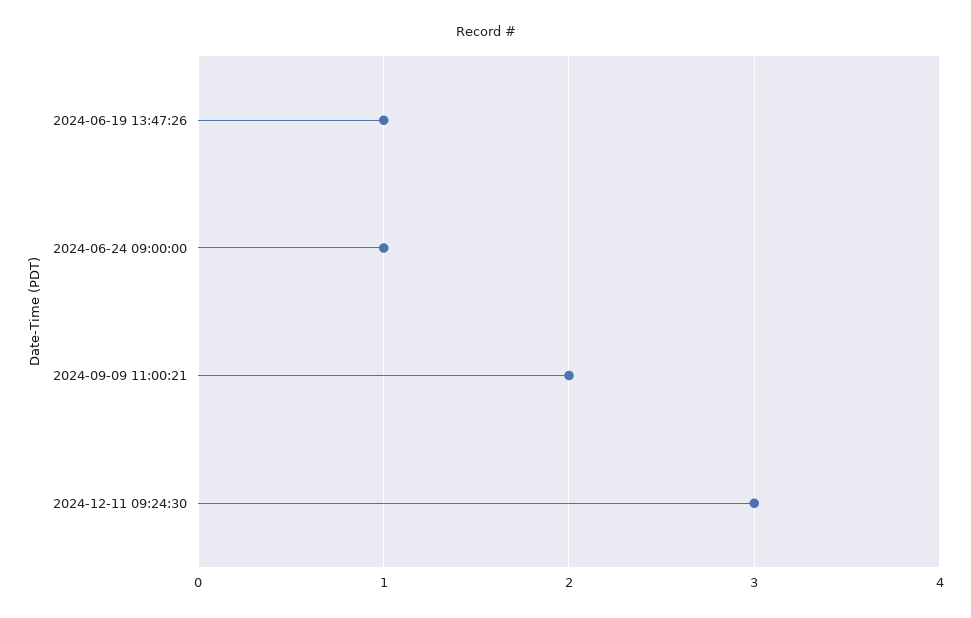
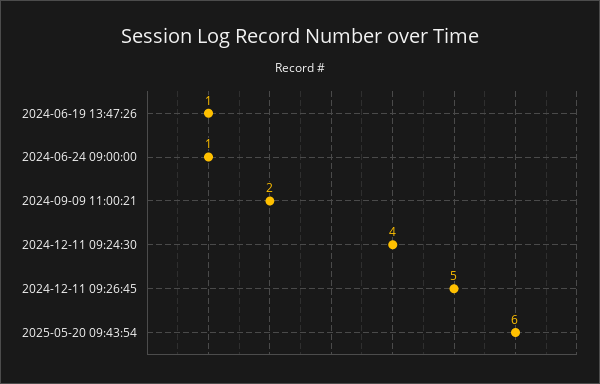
2024-12-11 09:24:30: 3 -> 4
2024-12-11 09:26:45: none -> 5
2025-05-20 09:43:54: none -> 6

